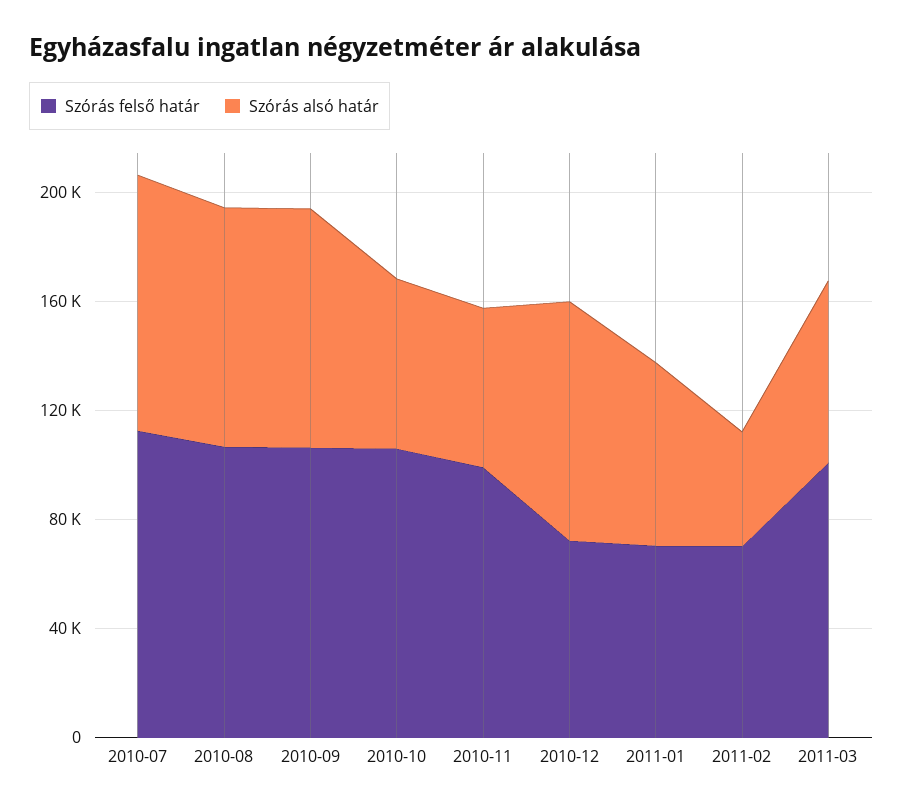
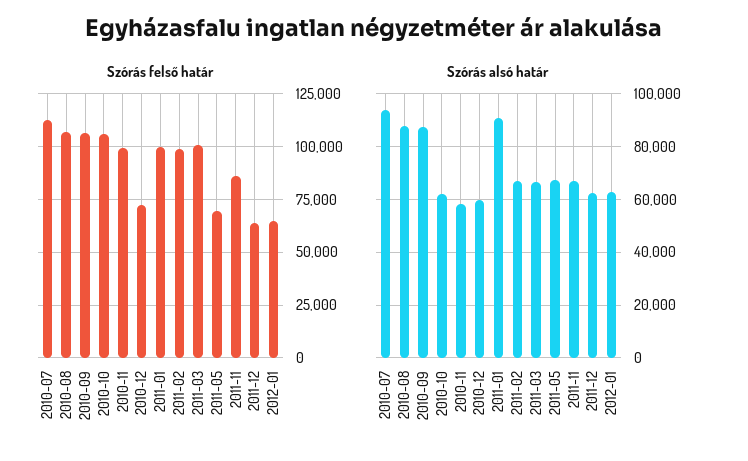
Szórás alsó határ, 2010-12: 90000 -> 60000
Szórás felső határ, 2011-01: 70000 -> 100000
Szórás alsó határ, 2011-01: 70000 -> 90000
Szórás felső határ, 2011-02: 70000 -> 100000
Szórás alsó határ, 2011-02: 40000 -> 67500
Szórás felső határ, 2011-05: none -> 70000
Szórás felső határ, 2011-11: none -> 85000
Szórás felső határ, 2011-12: none -> 65000
Szórás felső határ, 2012-01: none -> 65000
Szórás alsó határ, 2011-05: none -> 67500
Szórás alsó határ, 2011-11: none -> 67500
Szórás alsó határ, 2011-12: none -> 62500
Szórás alsó határ, 2012-01: none -> 62500

